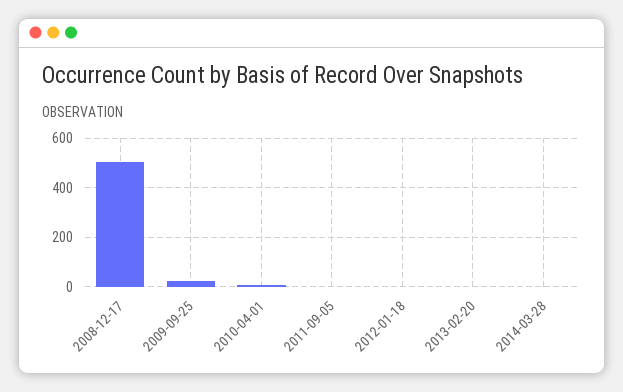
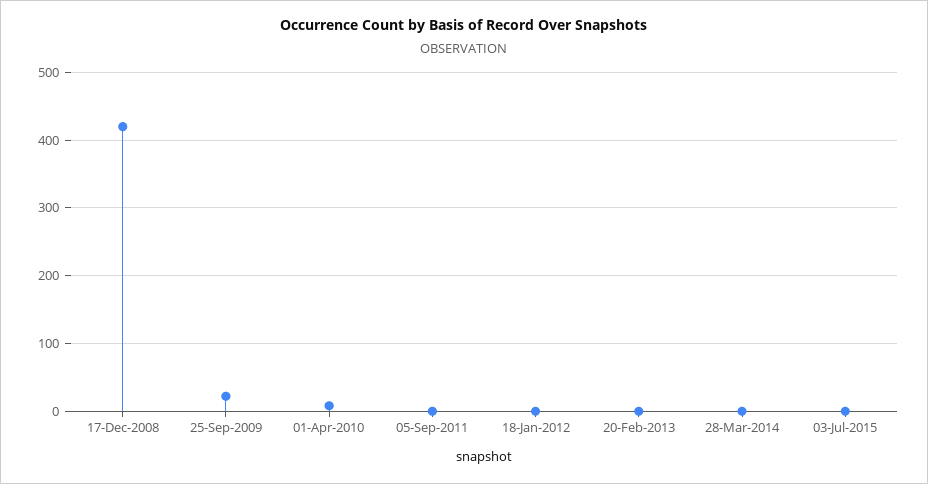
2008-12-17: 500 -> 420
03-Jul-2015: none -> 0

